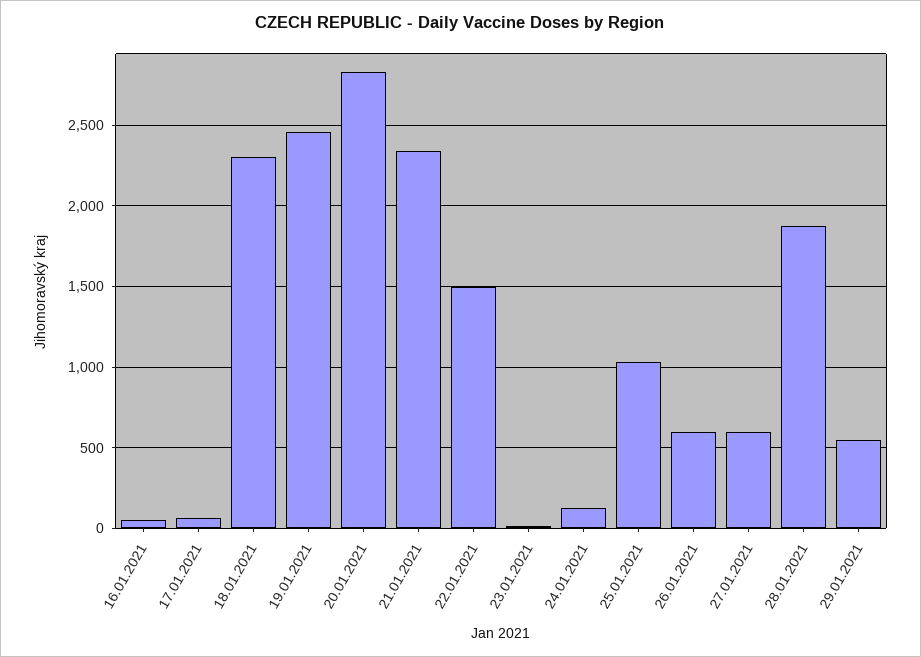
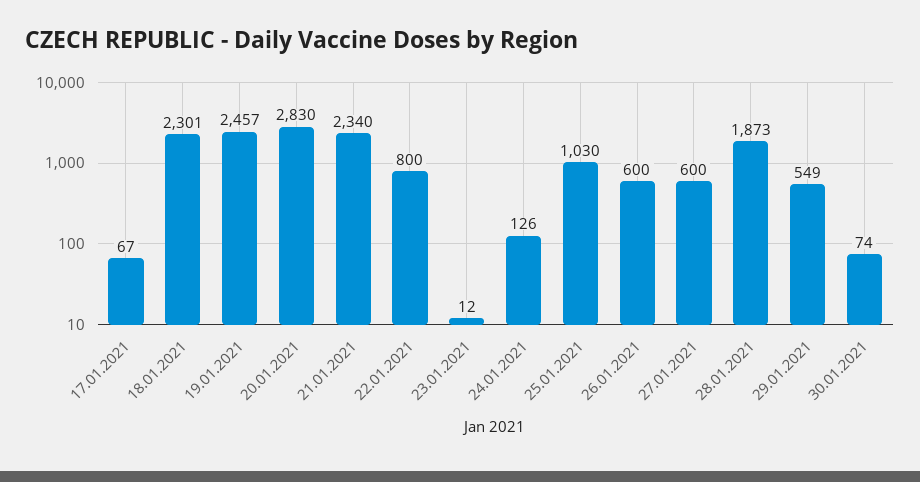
16.01.2021: 50 -> none
22.01.2021: 1500 -> 800
30.01.2021: none -> 74

